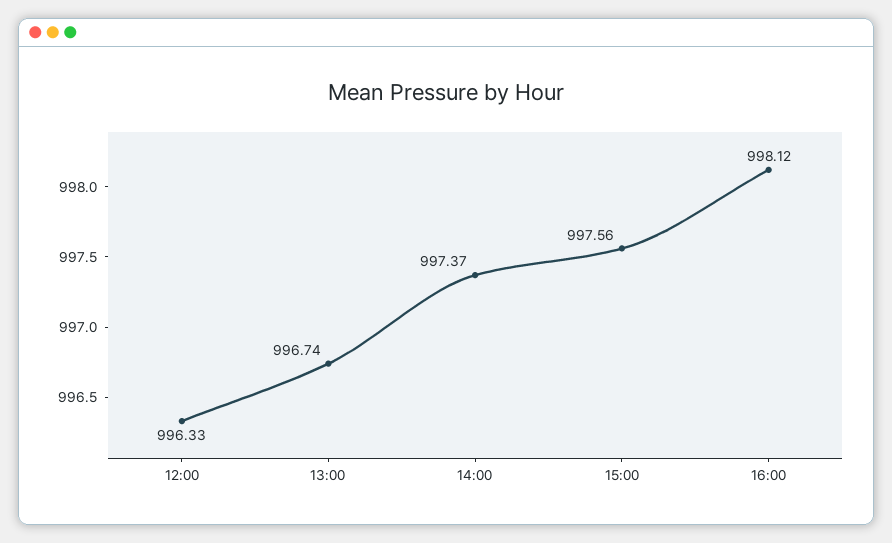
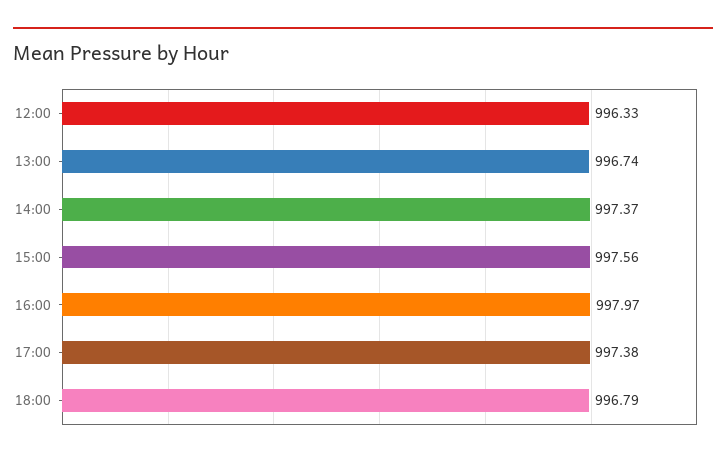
16:00: 998.12 -> 997.97
17:00: none -> 997.38
18:00: none -> 996.79

